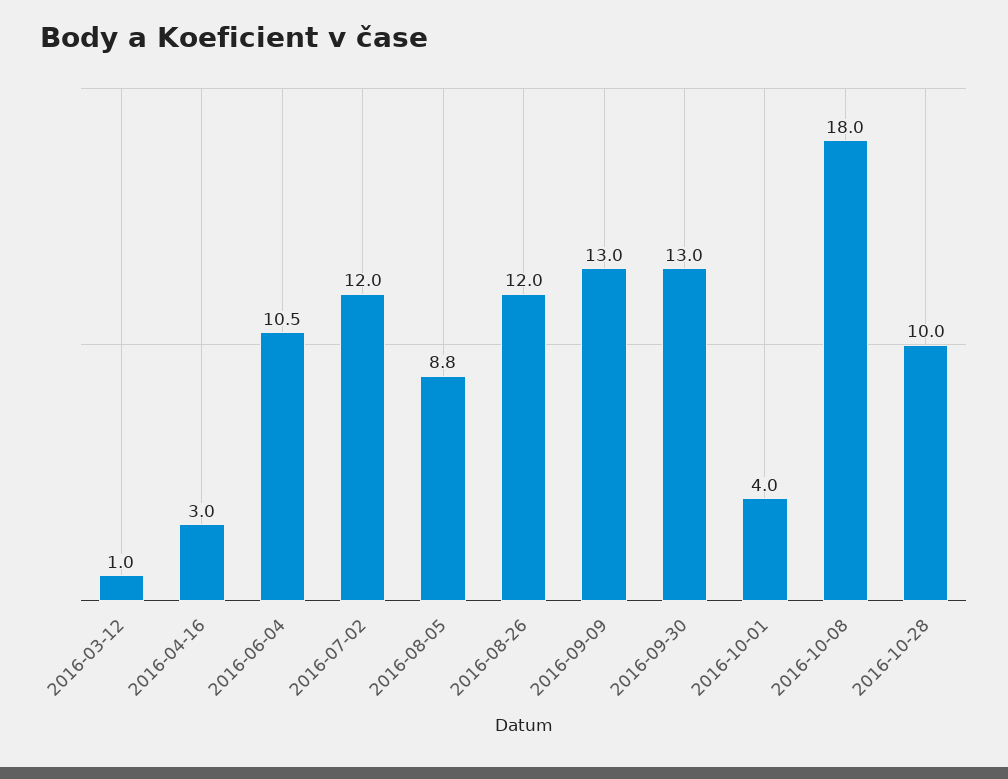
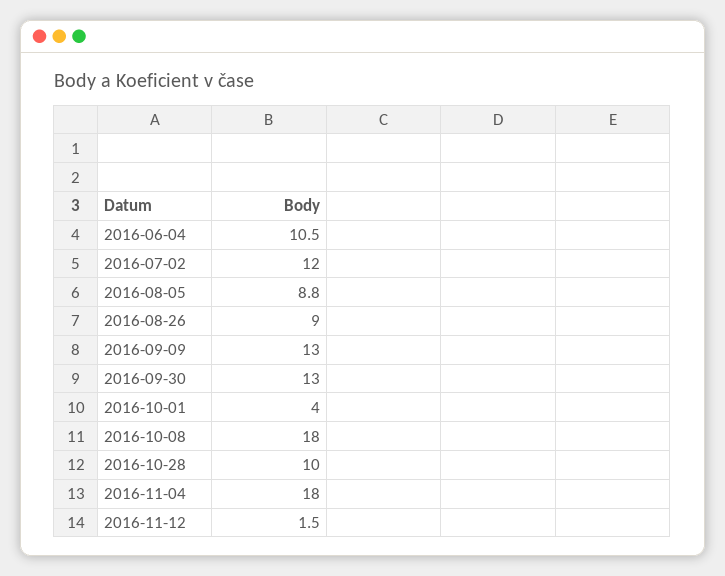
2016-03-12: 1 -> none
2016-04-16: 3 -> none
2016-08-26: 12 -> 9
2016-11-04: none -> 18
2016-11-12: none -> 1.5

